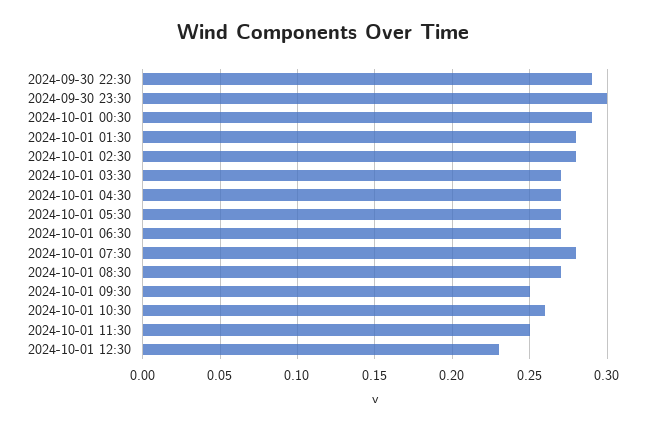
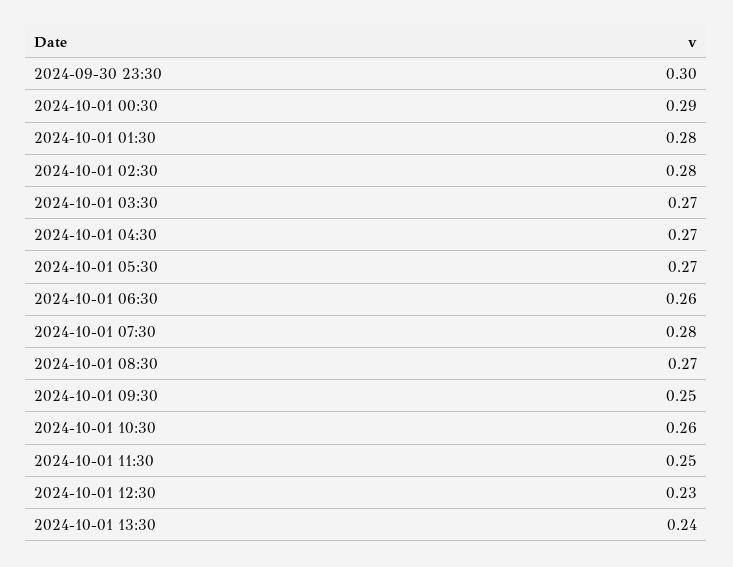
2024-09-30 22:30: 0.29 -> none
2024-10-01 06:30: 0.27 -> 0.26
2024-10-01 13:30: none -> 0.24

